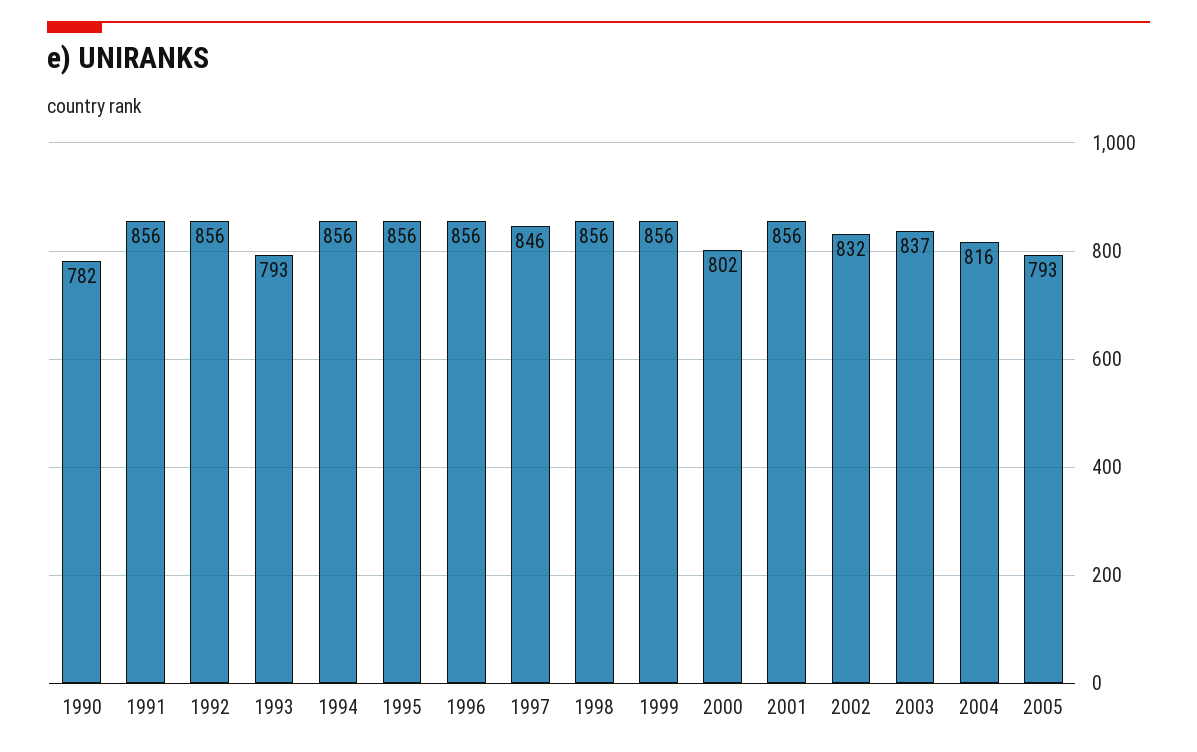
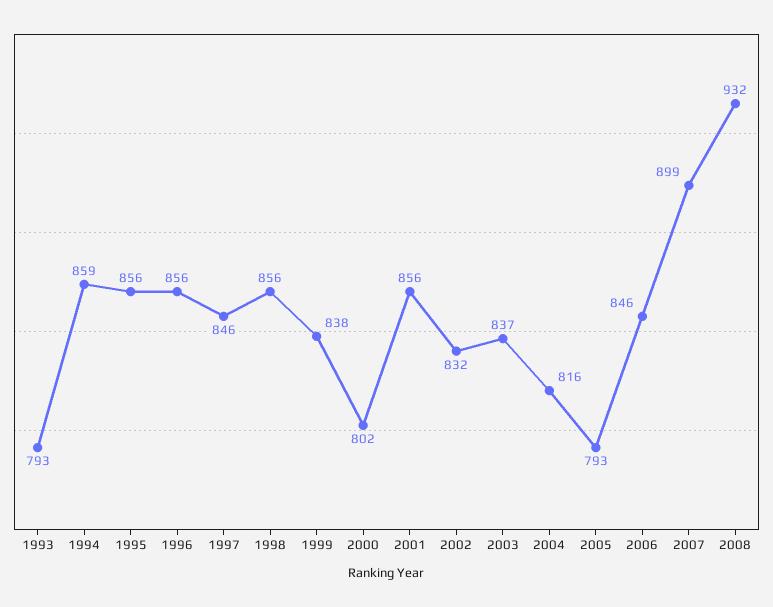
1990: 782 -> none
1991: 856 -> none
1992: 856 -> none
1994: 856 -> 859
1999: 856 -> 838
2006: none -> 846
2007: none -> 899
2008: none -> 932

